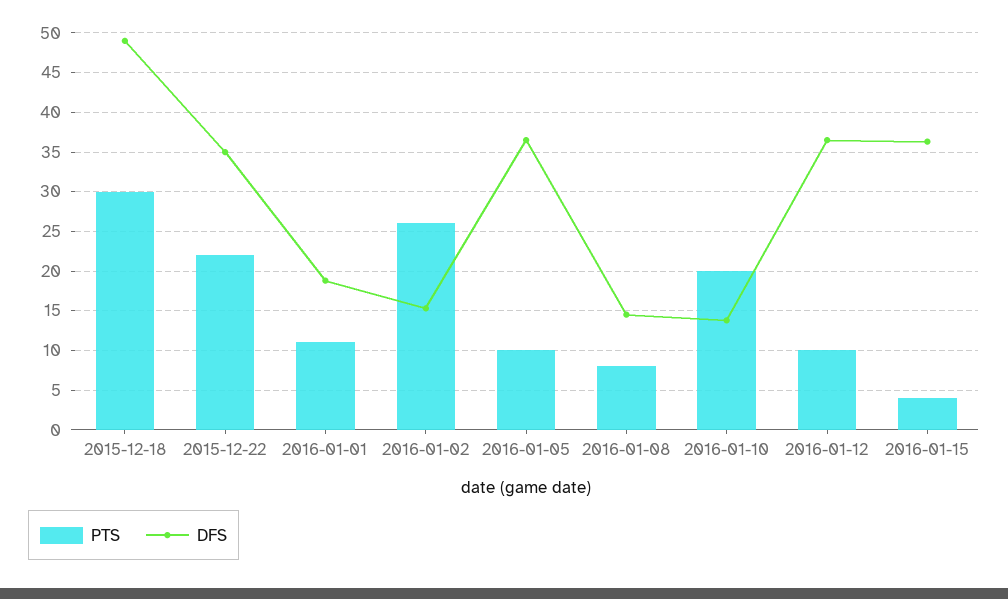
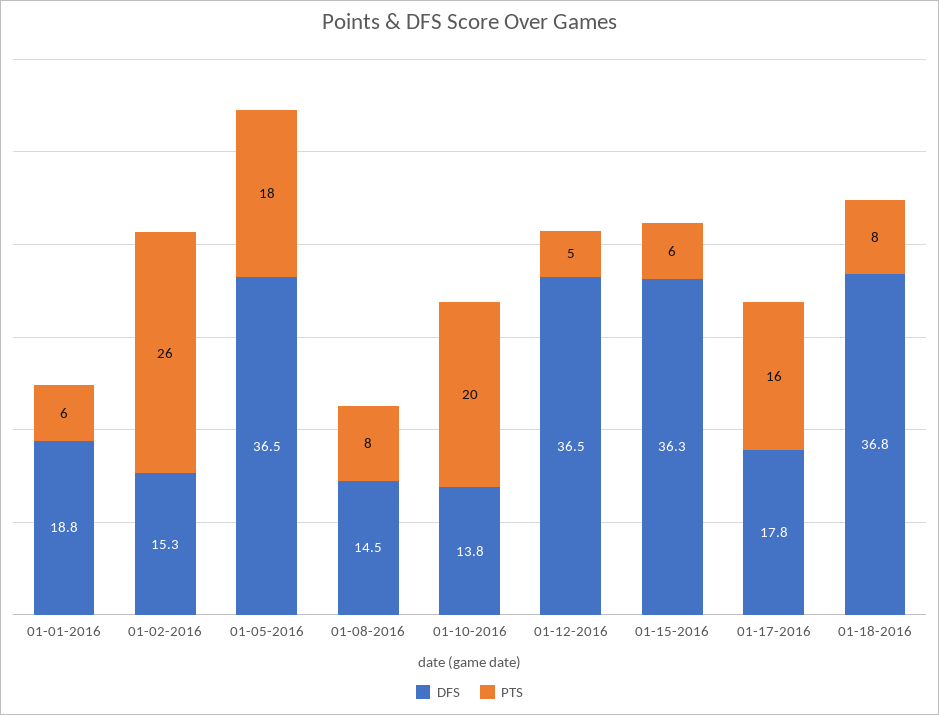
PTS, 2015-12-18: 30 -> none
DFS, 2015-12-18: 49 -> none
PTS, 2015-12-22: 22 -> none
DFS, 2015-12-22: 35 -> none
PTS, 2016-01-01: 11 -> 6
PTS, 2016-01-05: 10 -> 18
PTS, 2016-01-12: 10 -> 5
PTS, 2016-01-15: 4 -> 6
DFS, 01-17-2016: none -> 17.8
PTS, 01-17-2016: none -> 16
DFS, 01-18-2016: none -> 36.8
PTS, 01-18-2016: none -> 8

